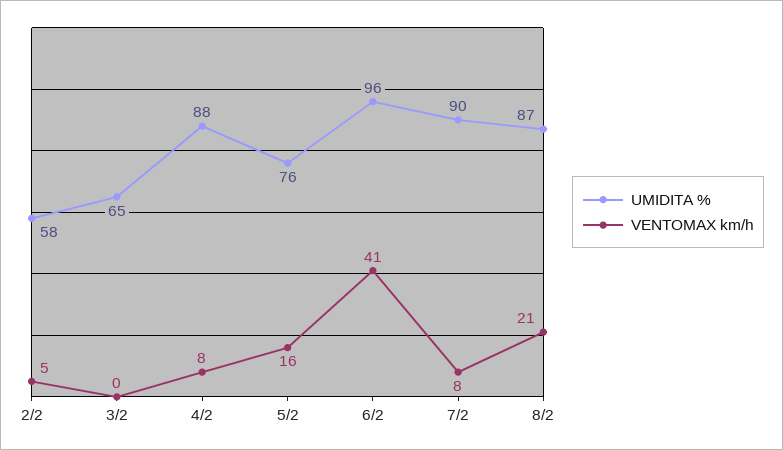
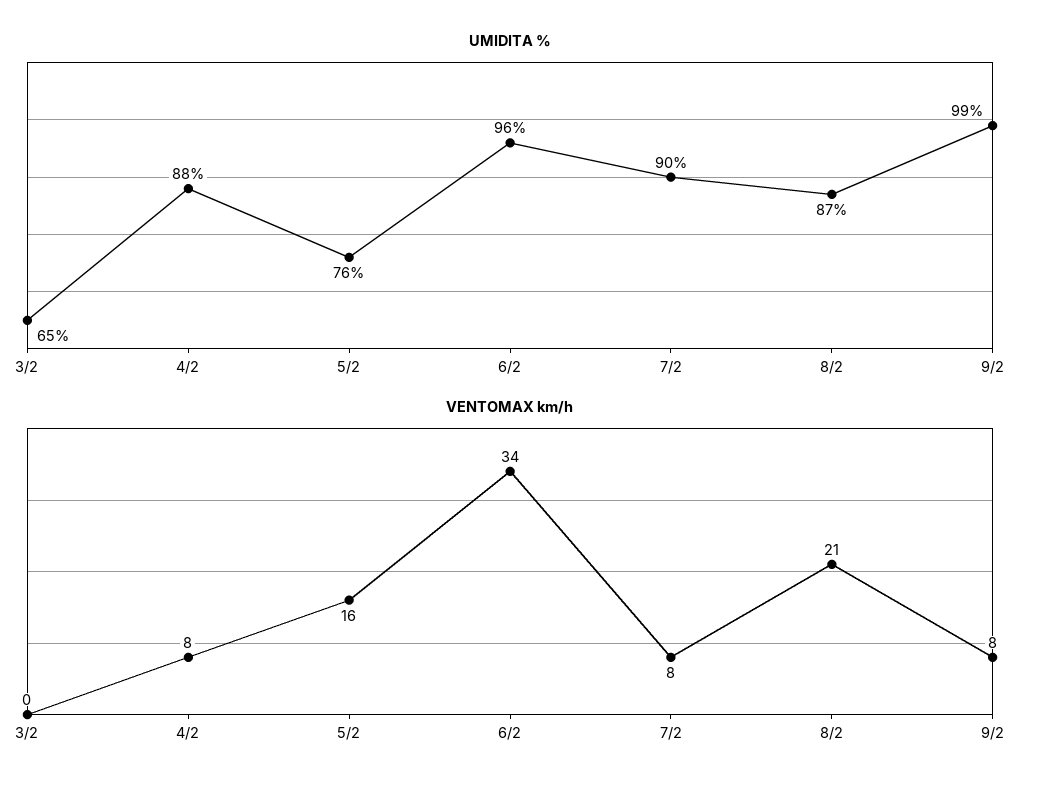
UMIDITA %, 2/2: 58 -> none
VENTOMAX km/h, 2/2: 5 -> none
VENTOMAX km/h, 6/2: 41 -> 34
UMIDITA %, 9/2: none -> 99
VENTOMAX km/h, 9/2: none -> 8

